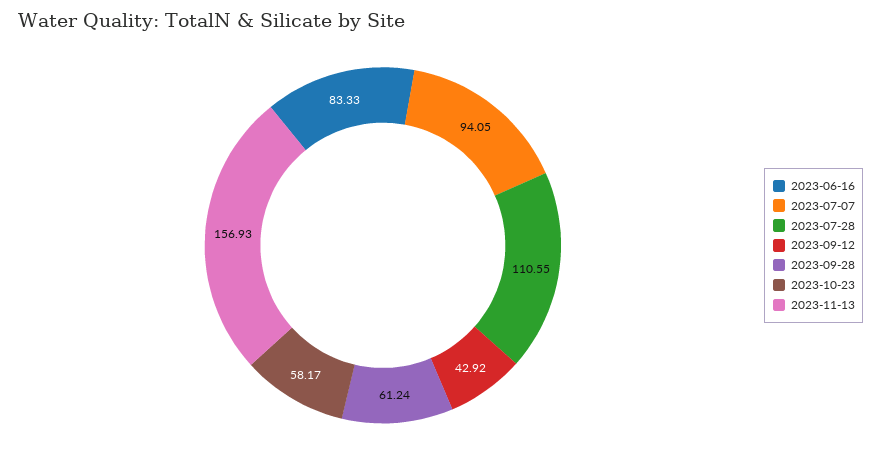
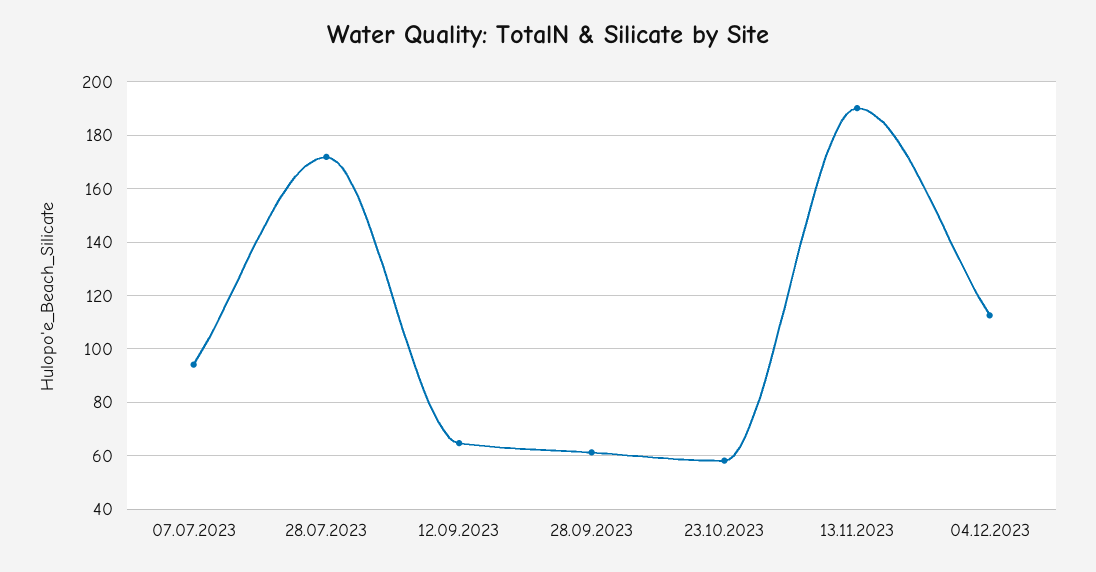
2023-06-16: 83.33 -> none
2023-07-28: 110.55 -> 172.5
2023-09-12: 42.92 -> 65
2023-11-13: 156.93 -> 190
04.12.2023: none -> 112.5

